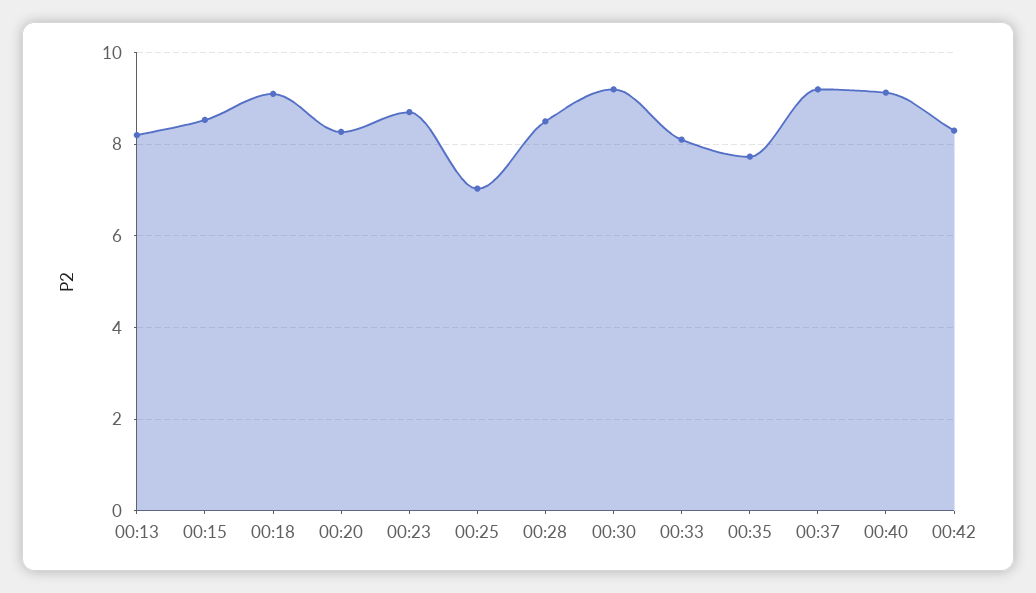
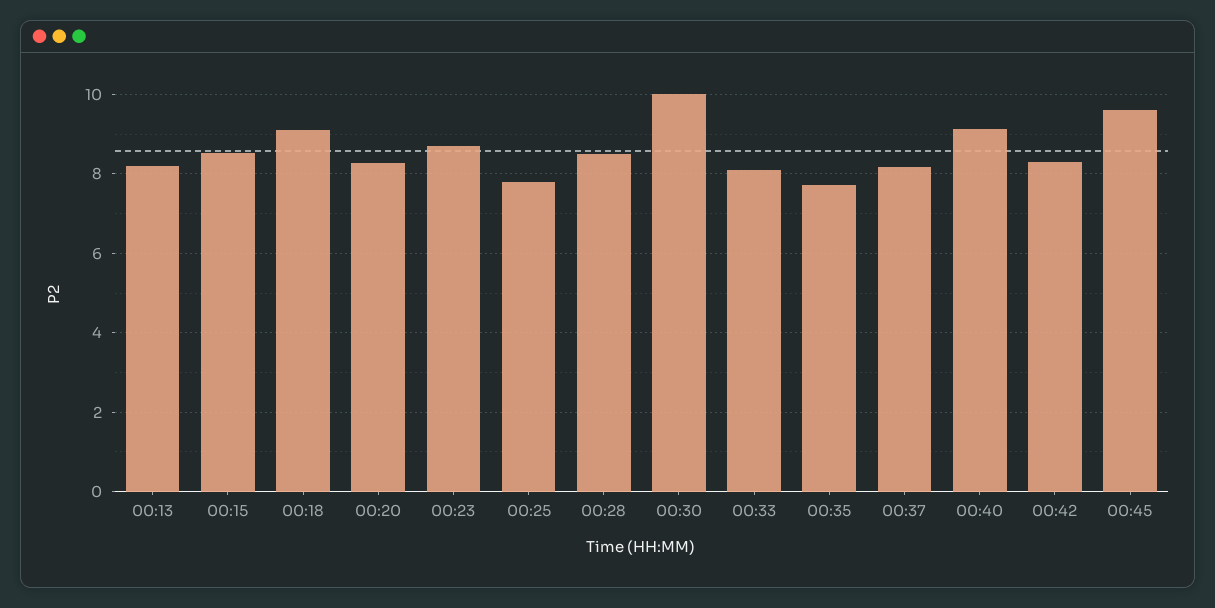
00:25: 7 -> 7.8
00:30: 9.2 -> 10
00:37: 9.2 -> 8.2
00:45: none -> 9.6

